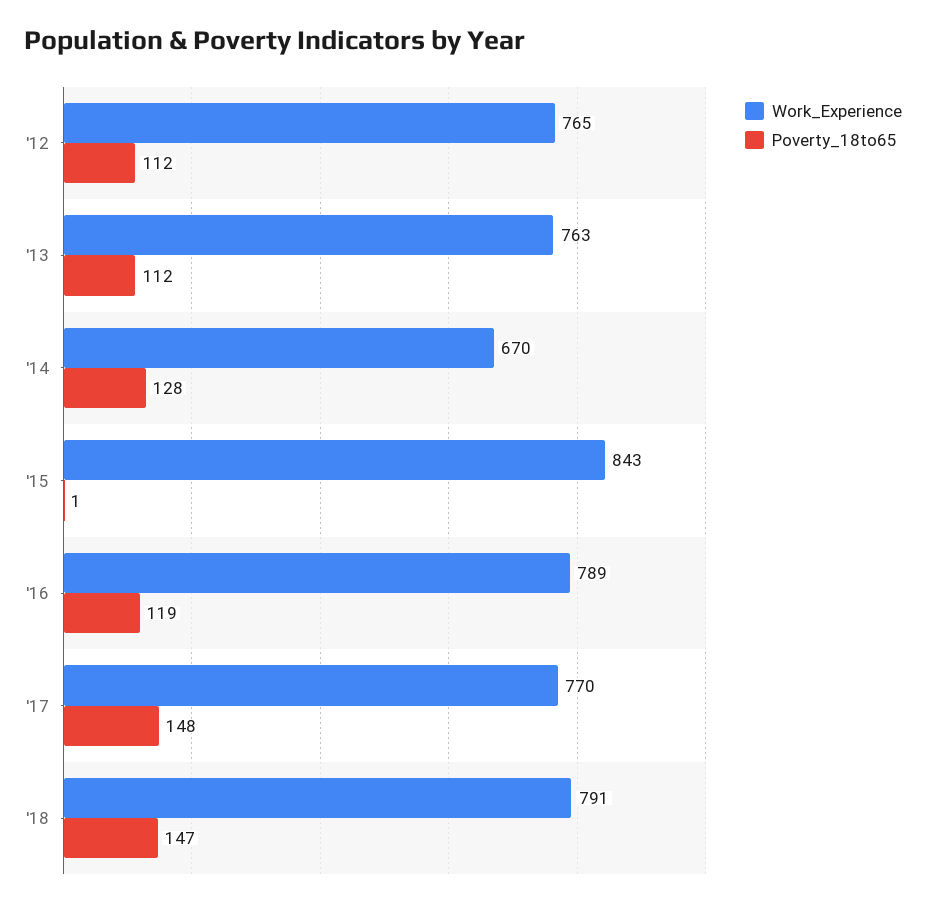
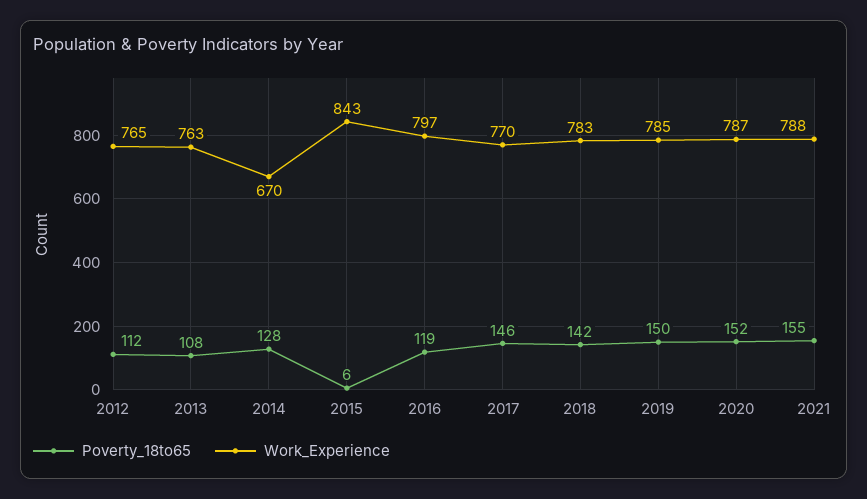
Poverty_18to65, '13: 112 -> 108
Poverty_18to65, '15: 1 -> 6
Work_Experience, '16: 789 -> 797
Poverty_18to65, '17: 148 -> 146
Work_Experience, '18: 791 -> 783
Poverty_18to65, '18: 147 -> 142
Poverty_18to65, 2019: none -> 150
Work_Experience, 2019: none -> 785
Poverty_18to65, 2020: none -> 152
Work_Experience, 2020: none -> 787
Poverty_18to65, 2021: none -> 155
Work_Experience, 2021: none -> 788

